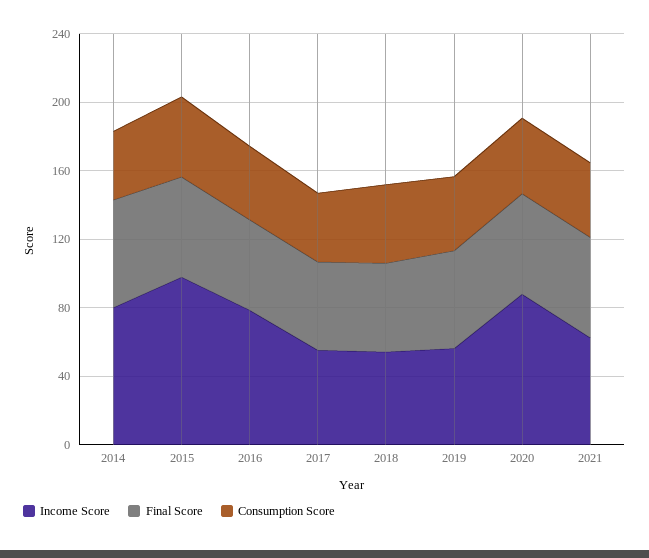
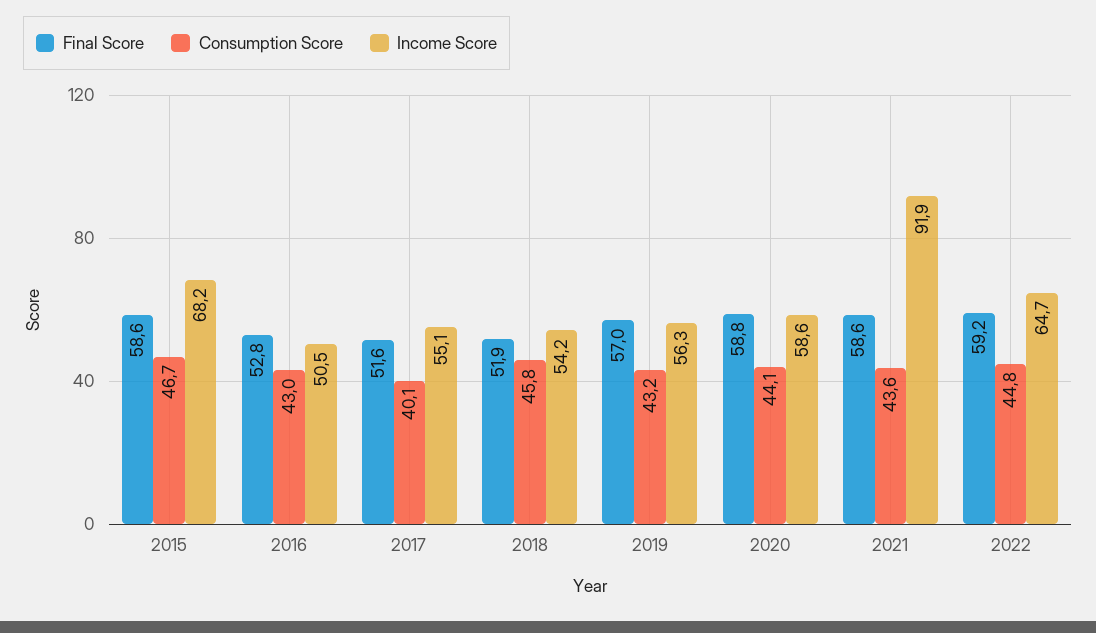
Income Score, 2014: 80 -> none
Final Score, 2014: 60 -> none
Consumption Score, 2014: 40 -> none
Income Score, 2015: 100 -> 68.2
Income Score, 2016: 80 -> 50.5
Income Score, 2020: 90 -> 58.6
Income Score, 2021: 60 -> 91.9
Final Score, 2022: none -> 59.2
Consumption Score, 2022: none -> 44.8
Income Score, 2022: none -> 64.7

